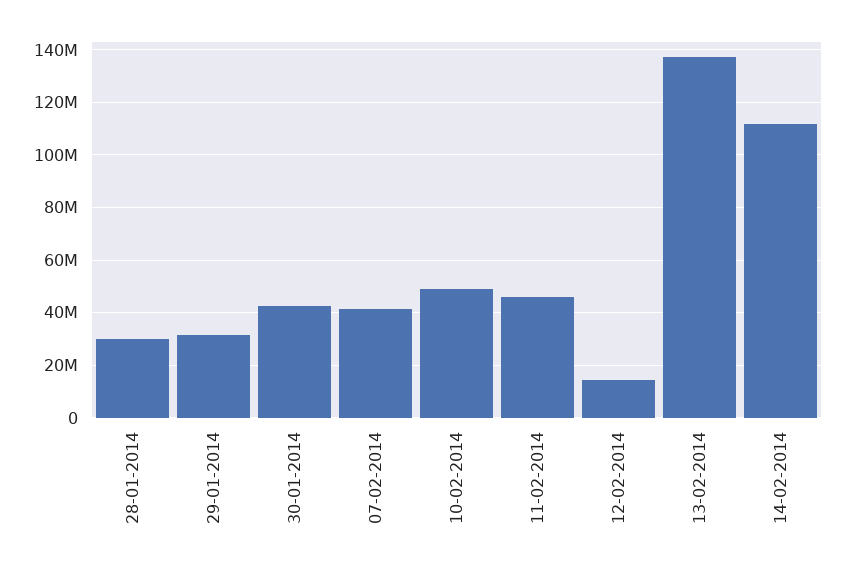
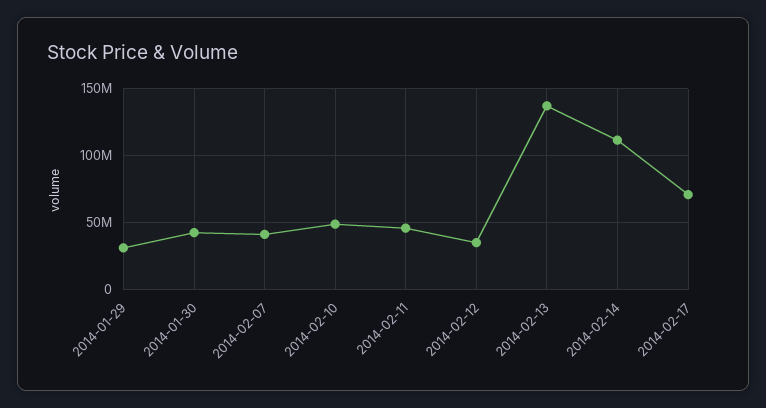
28-01-2014: 30000000 -> none
12-02-2014: 15000000 -> 35000000
2014-02-17: none -> 70000000

